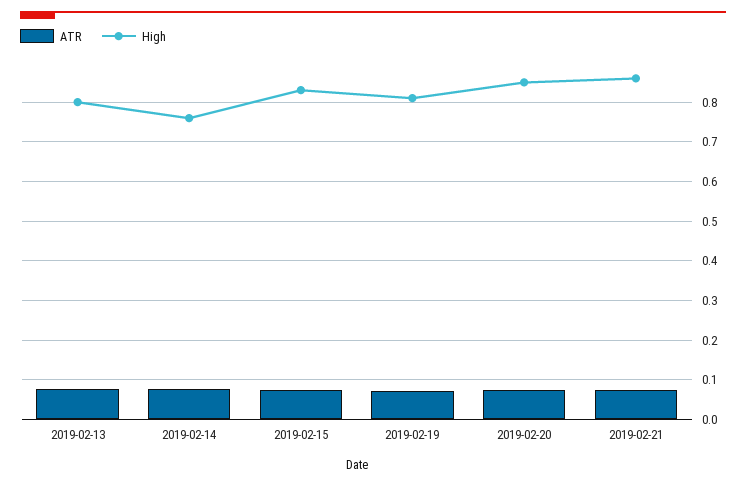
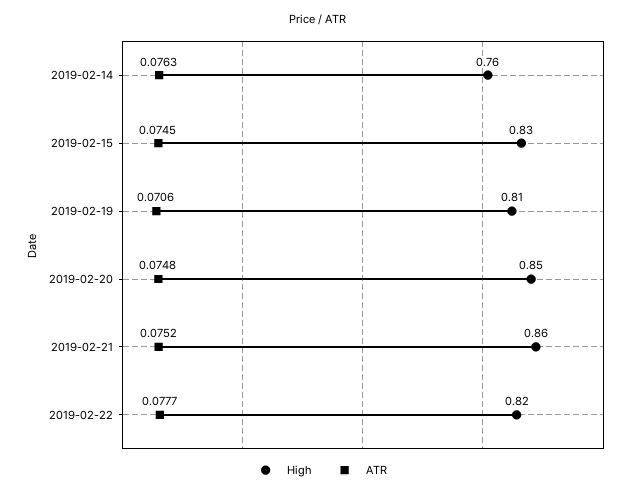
ATR, 2019-02-13: 0.08 -> none
High, 2019-02-13: 0.8 -> none
High, 2019-02-22: none -> 0.82
ATR, 2019-02-22: none -> 0.0777

